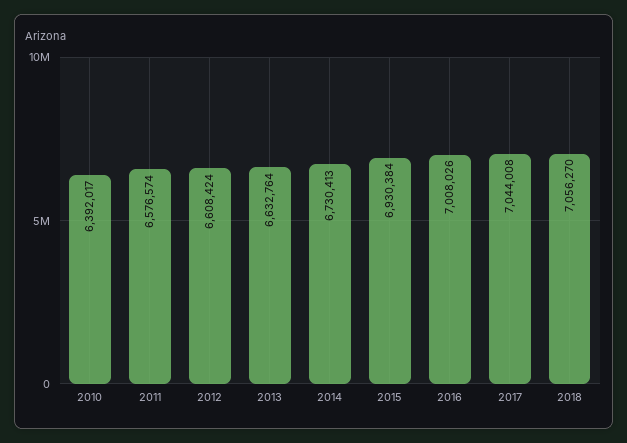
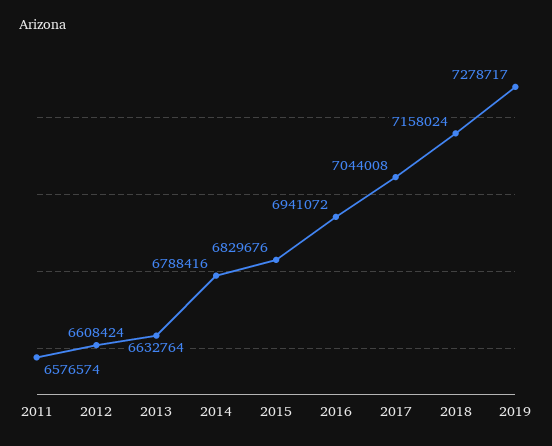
2010: 6392017 -> none
2014: 6730413 -> 6788416
2015: 6930384 -> 6829676
2016: 7008026 -> 6941072
2018: 7056270 -> 7158024
2019: none -> 7278717

